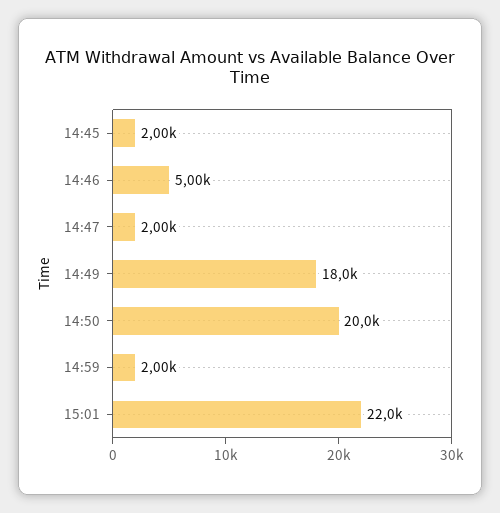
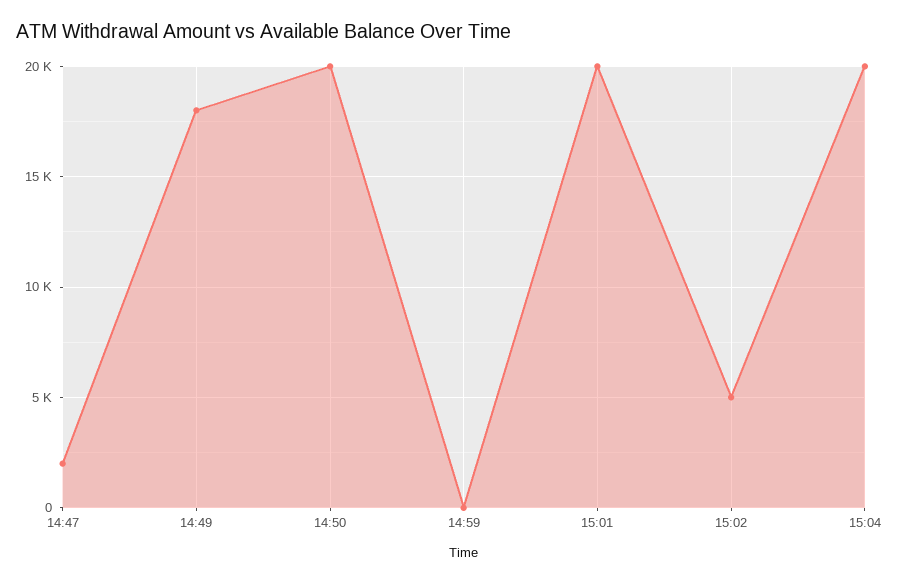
14:45: 2000 -> none
14:46: 5000 -> none
14:59: 2000 -> 0
15:01: 22000 -> 20000
15:02: none -> 5000
15:04: none -> 20000

